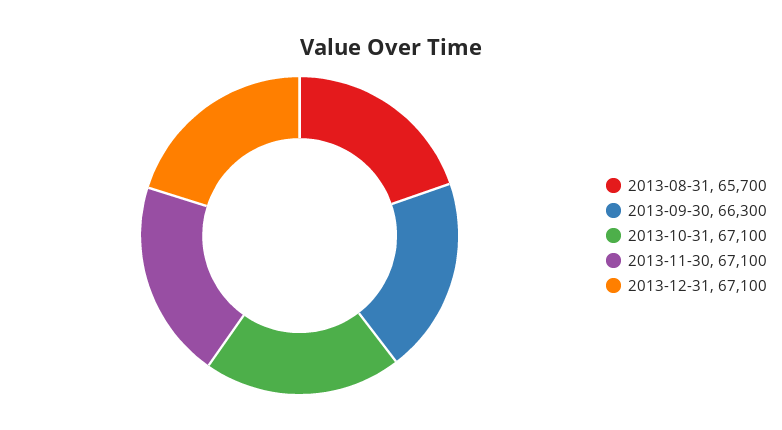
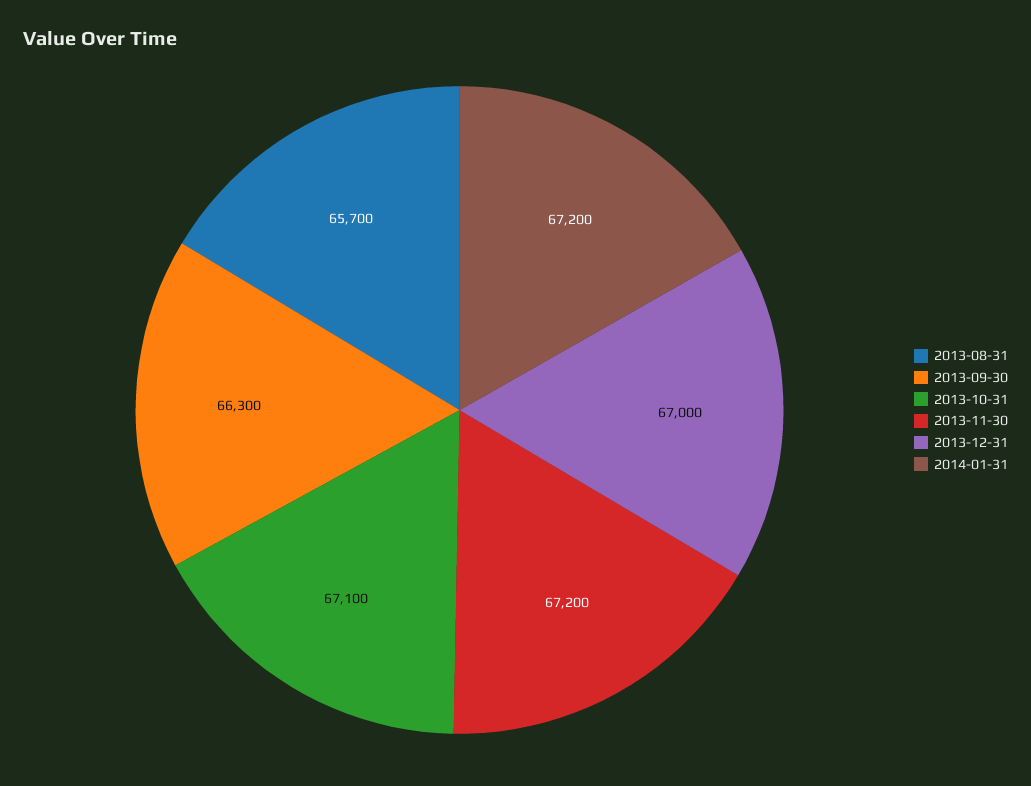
2013-11-30: 67100 -> 67200
2013-12-31: 67100 -> 67000
2014-01-31: none -> 67200

